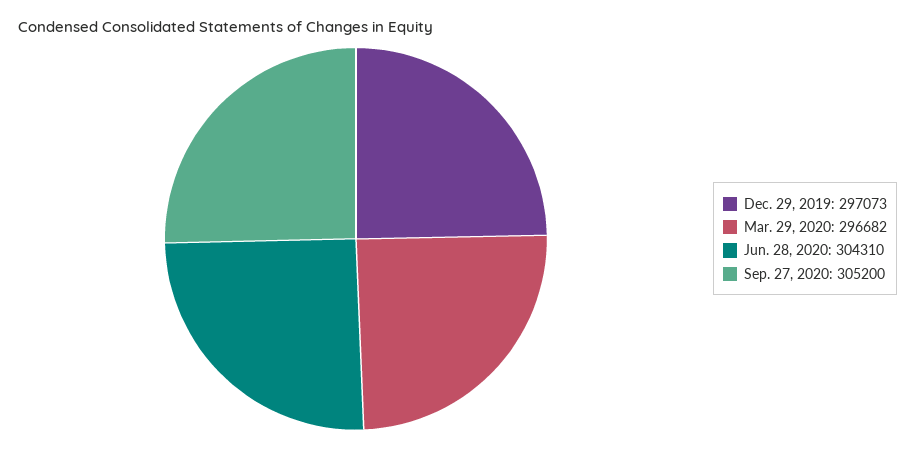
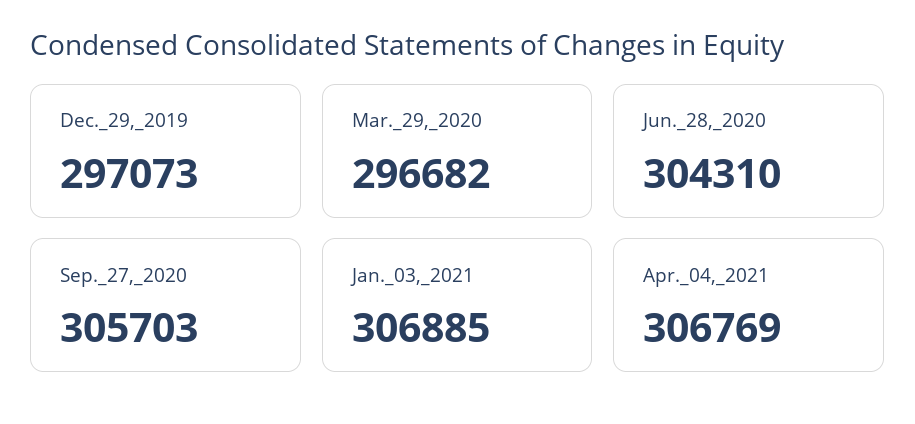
Sep. 27, 2020: 305200 -> 305703
Jan._03,_2021: none -> 306885
Apr._04,_2021: none -> 306769

